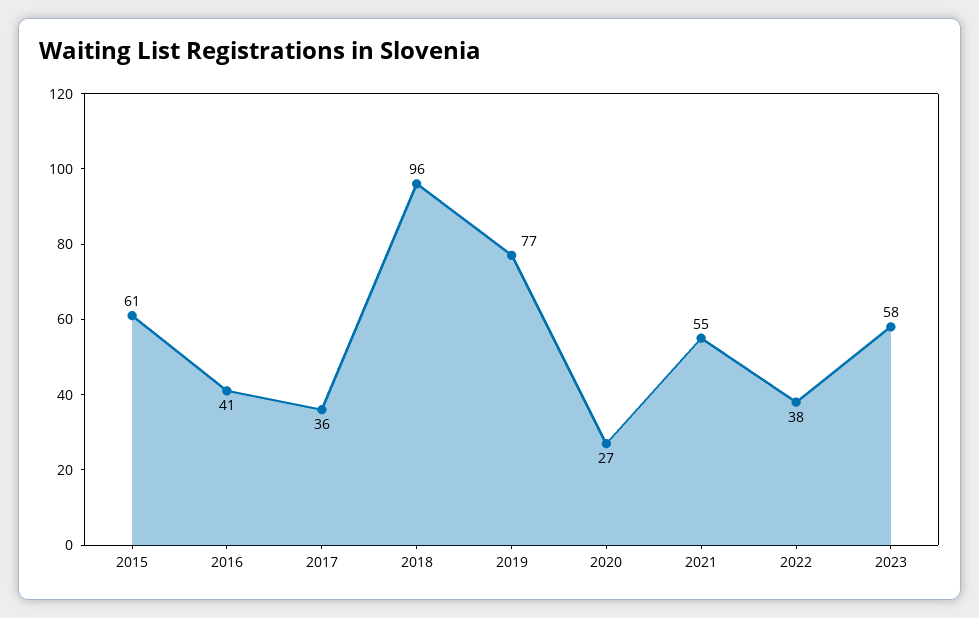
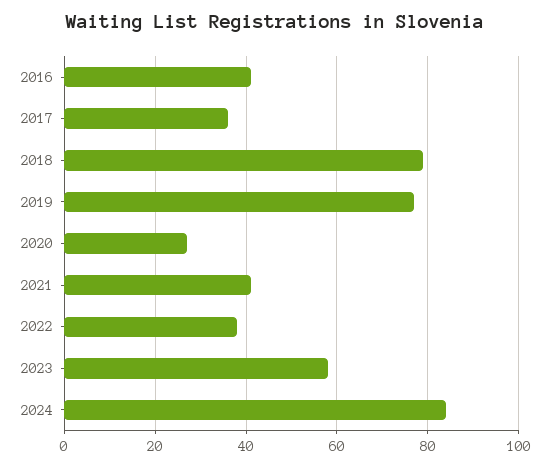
2015: 61 -> none
2018: 96 -> 80
2021: 55 -> 40
2024: none -> 85

